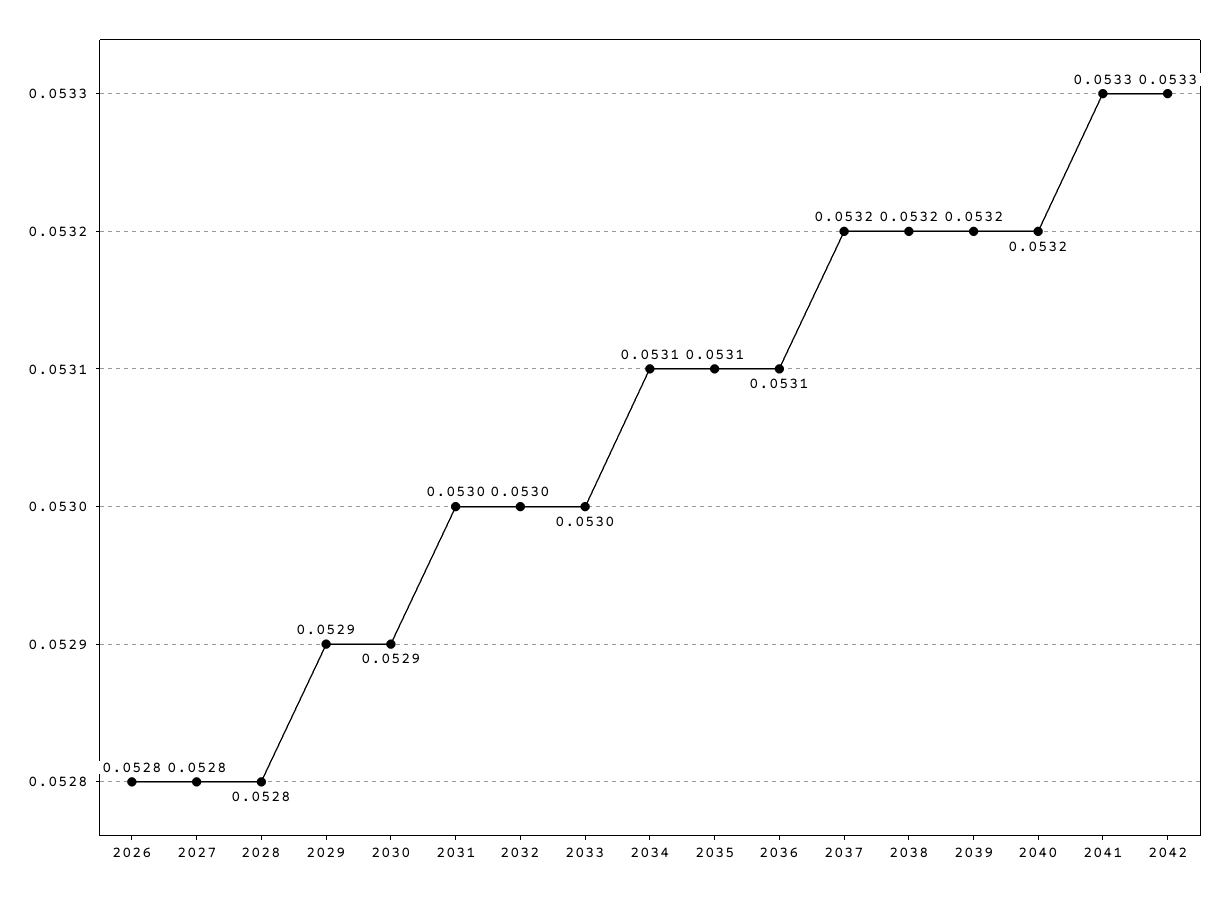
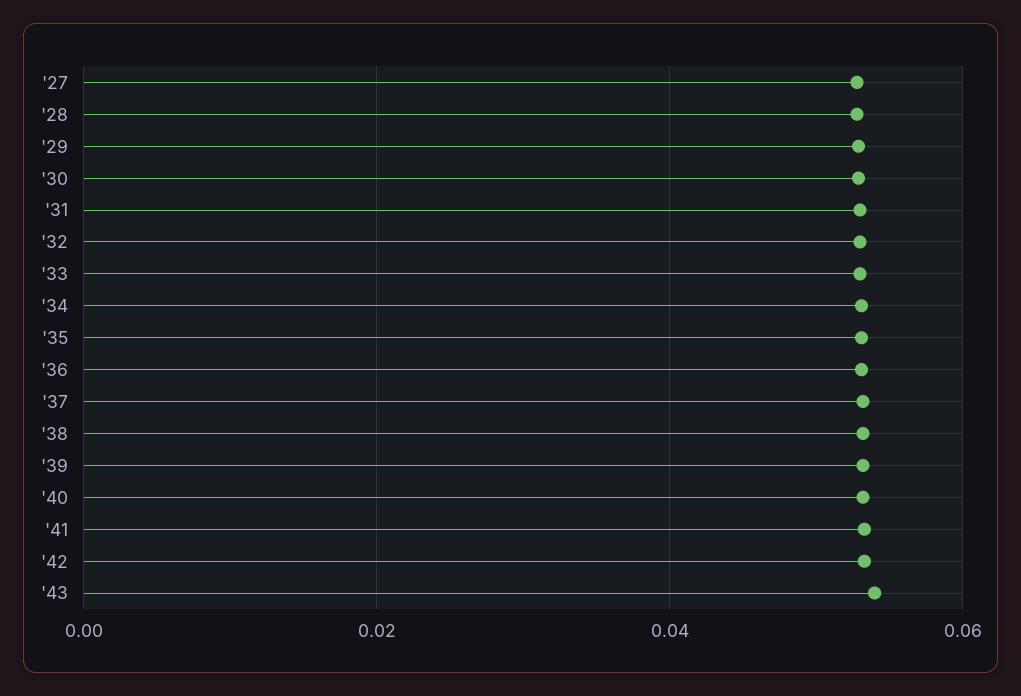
2026: 0.0528 -> none
'43: none -> 0.054

